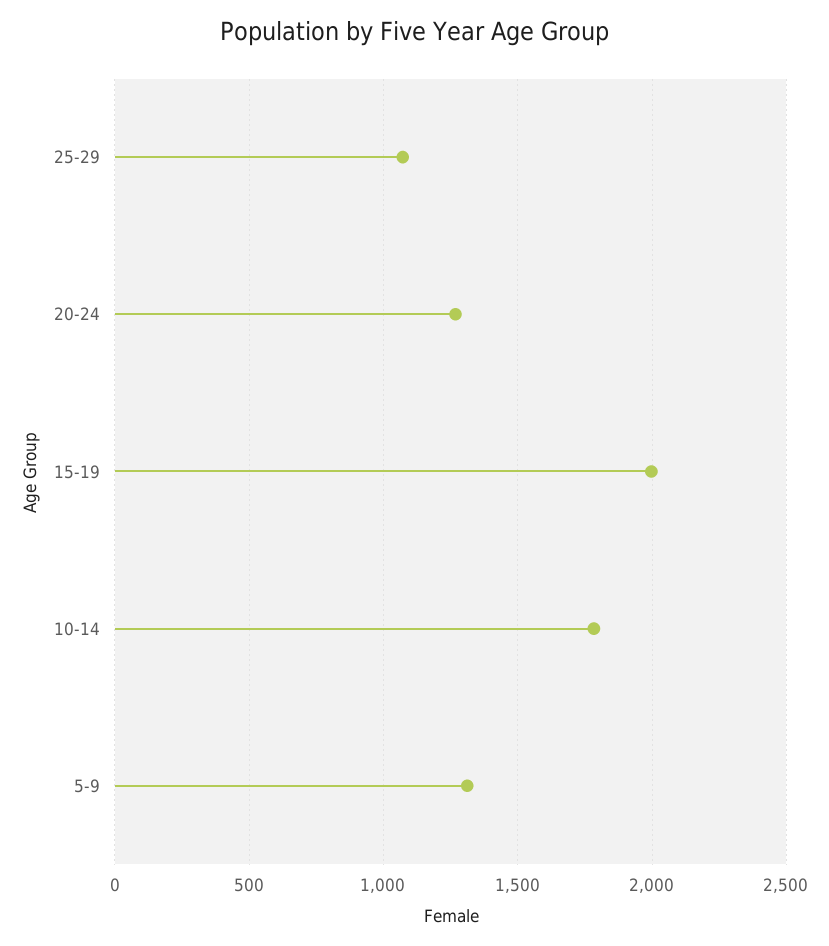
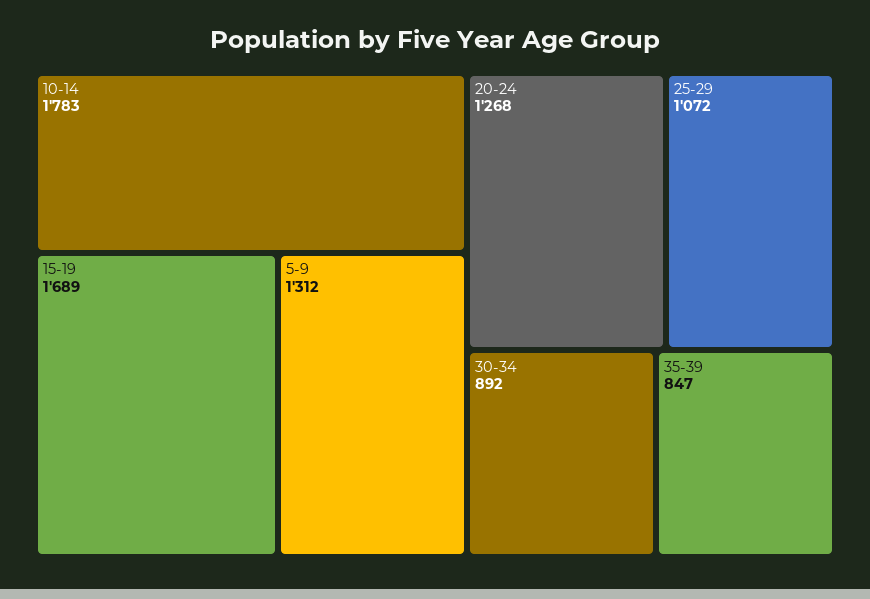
15-19: 2000 -> 1689
30-34: none -> 892
35-39: none -> 847

